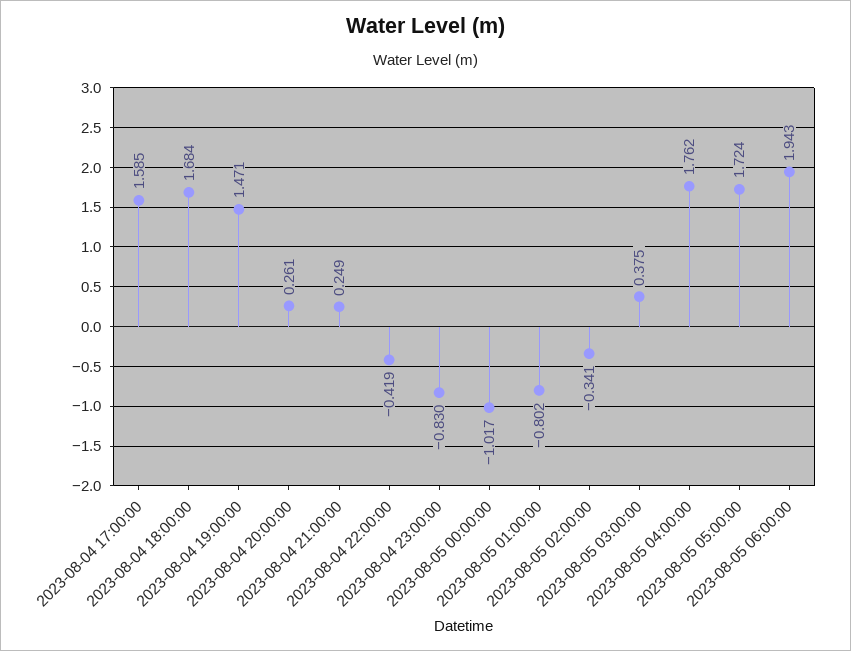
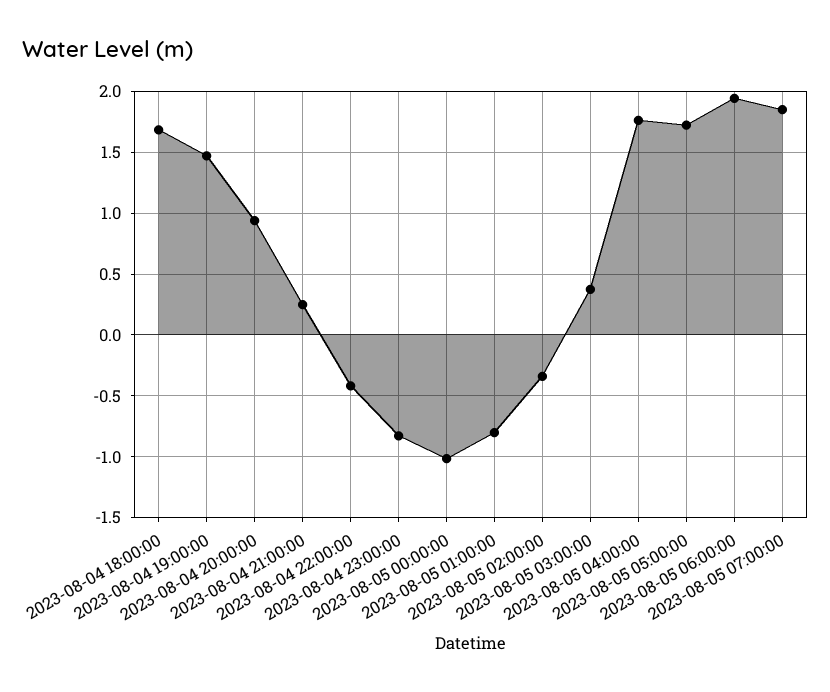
2023-08-04 17:00:00: 1.585 -> none
2023-08-04 20:00:00: 0.261 -> 0.95
2023-08-05 07:00:00: none -> 1.85

